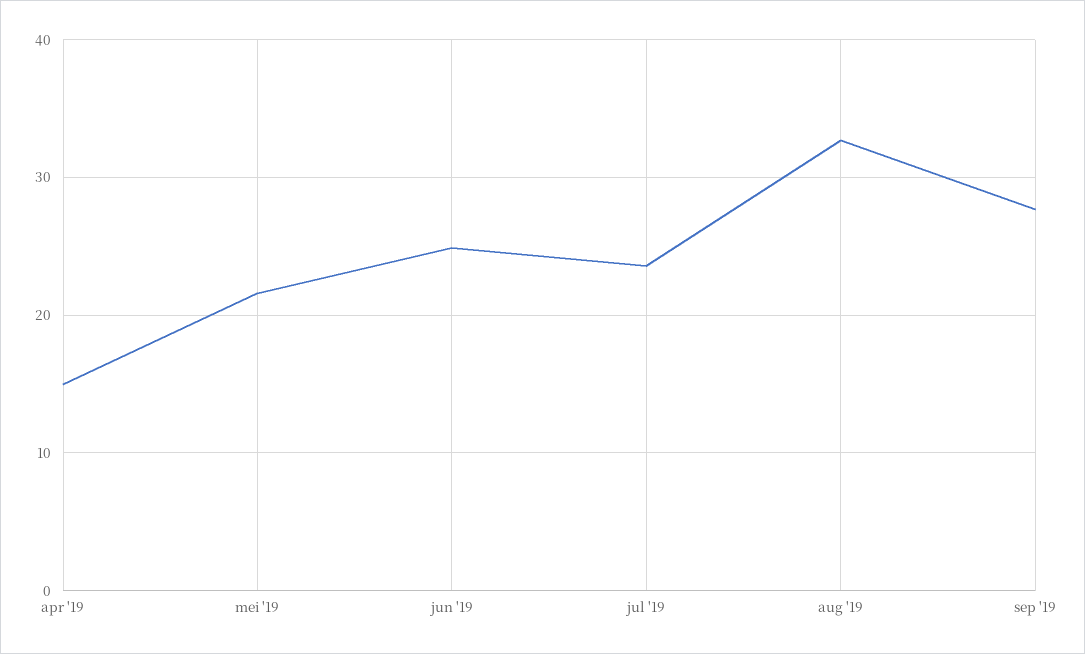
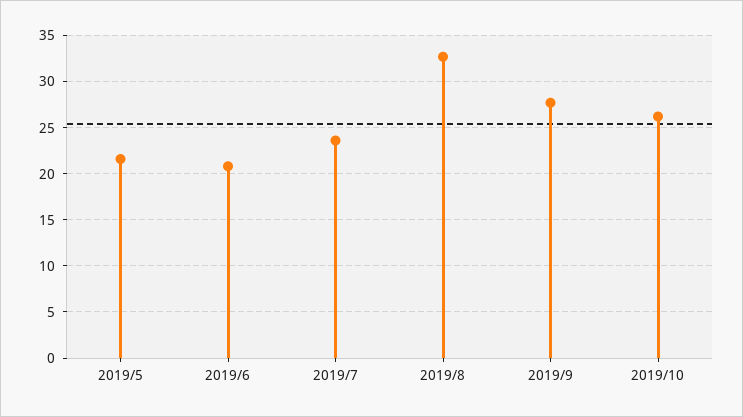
apr '19: 15 -> none
jun '19: 25 -> 21
2019/10: none -> 26

